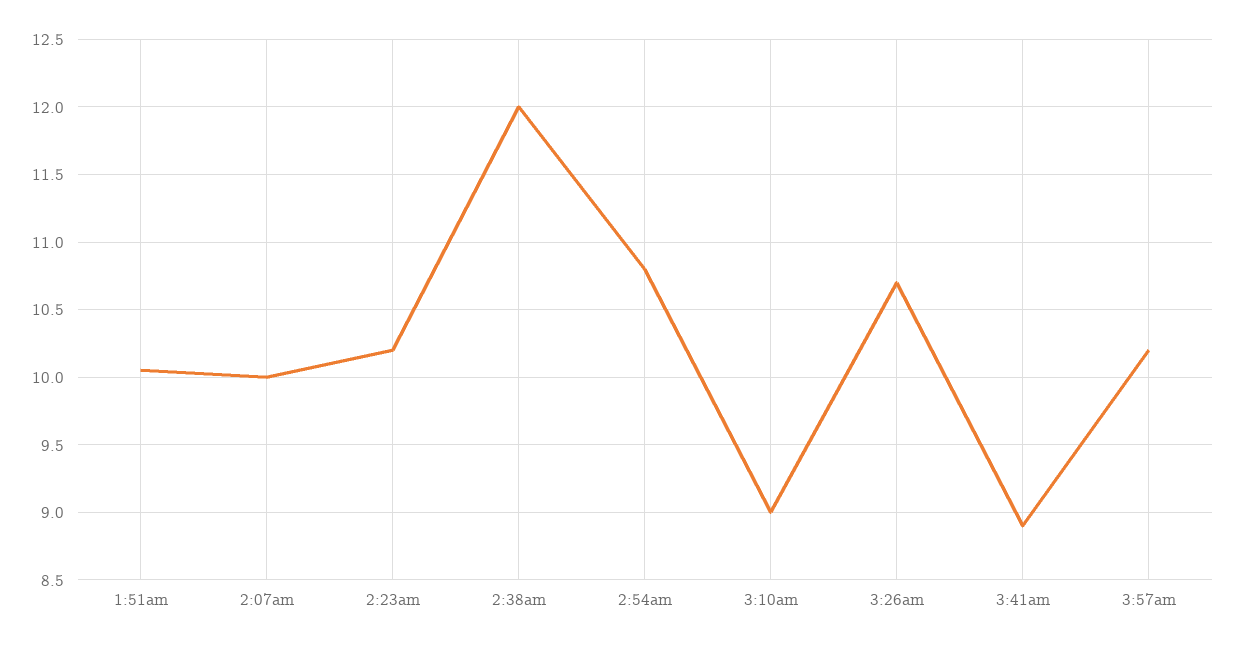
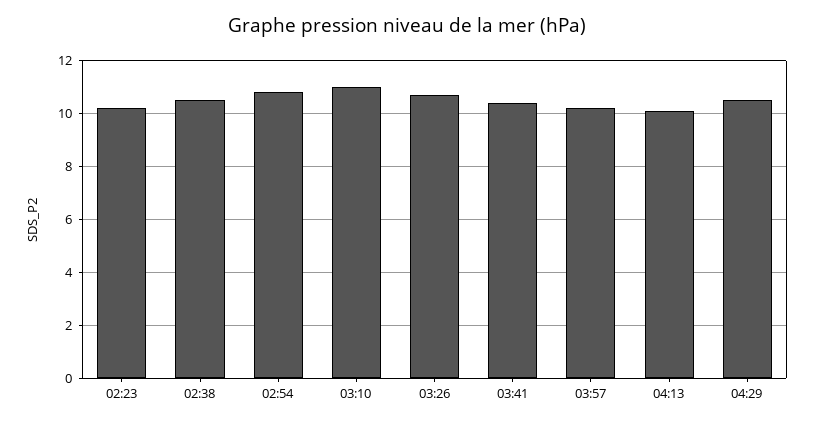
1:51am: 10.05 -> none
2:07am: 10 -> none
2:38am: 12 -> 10.5
3:10am: 9 -> 11
3:41am: 8.9 -> 10.5
04:13: none -> 10
04:29: none -> 10.5

